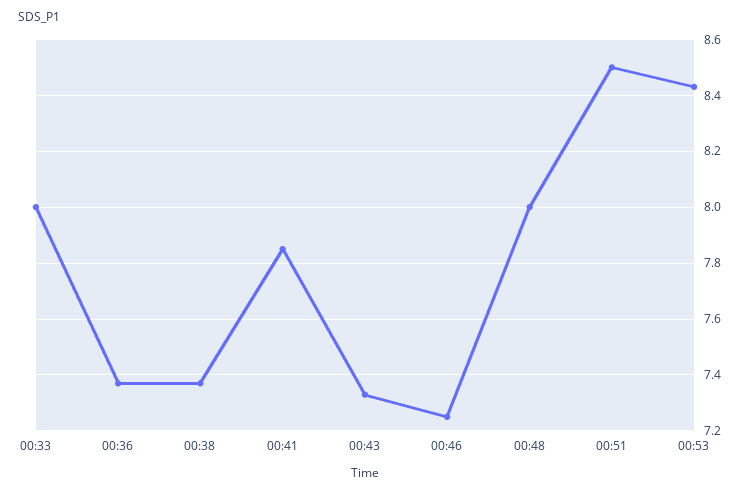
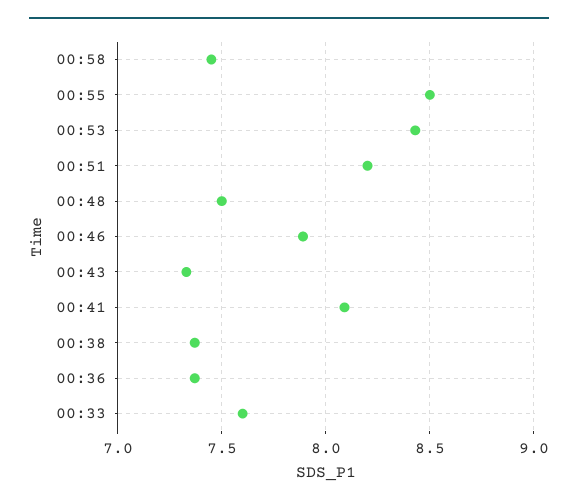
00:33: 8 -> 7.6
00:41: 7.85 -> 8.1
00:46: 7.25 -> 7.9
00:48: 8 -> 7.5
00:51: 8.5 -> 8.2
00:58: none -> 7.45
00:55: none -> 8.5

